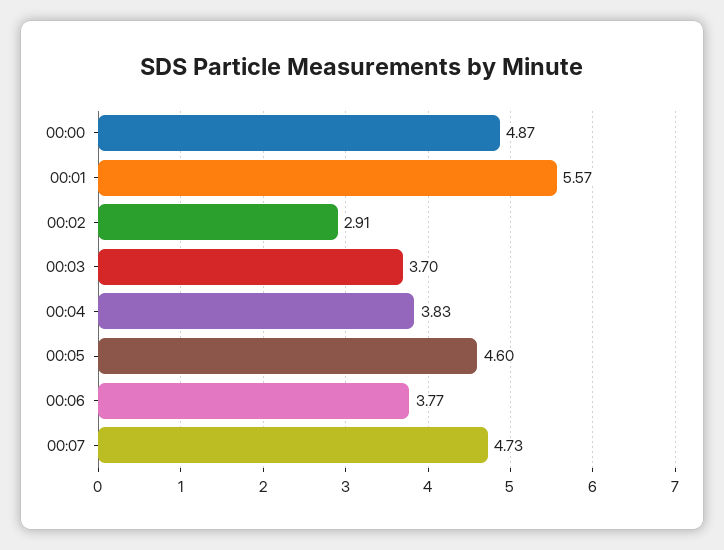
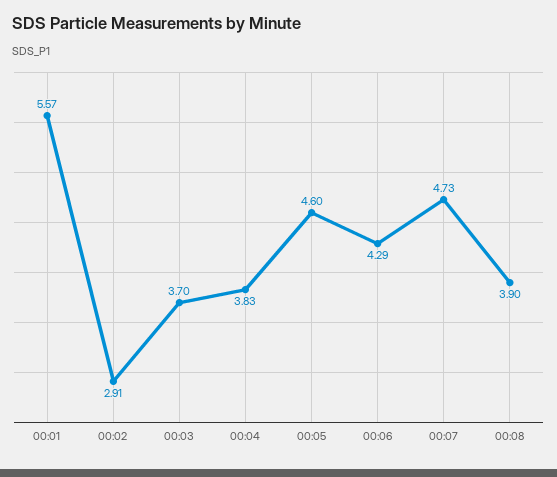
00:00: 4.87 -> none
00:06: 3.77 -> 4.29
00:08: none -> 3.9

